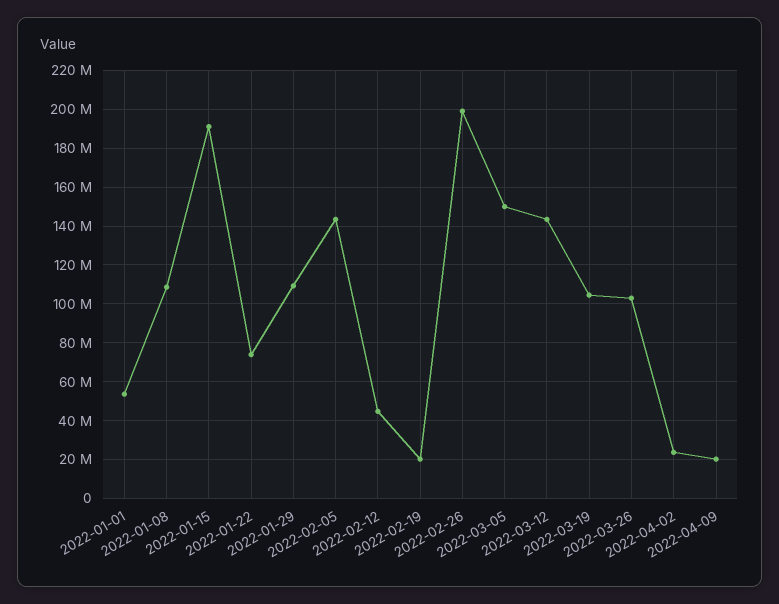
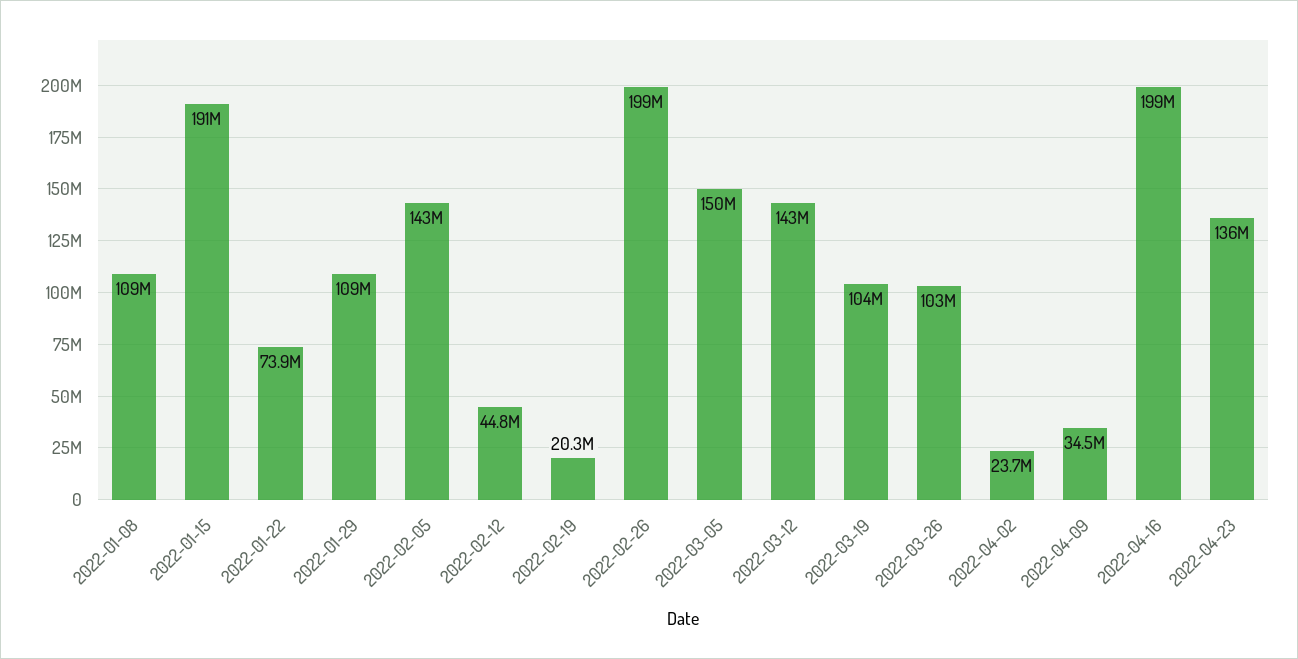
2022-01-01: 55000000 -> none
2022-04-09: 20000000 -> 34500000
2022-04-16: none -> 199000000
2022-04-23: none -> 136000000

